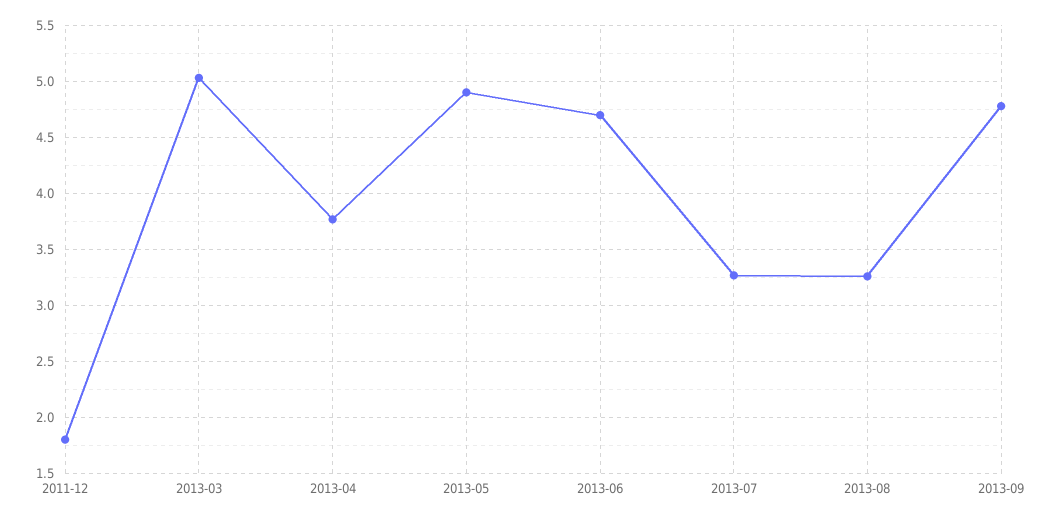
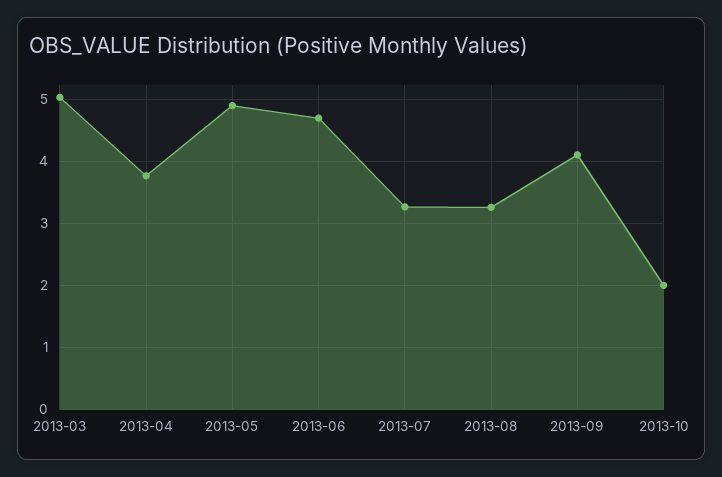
2011-12: 1.8 -> none
2013-09: 4.8 -> 4.1
2013-10: none -> 2

